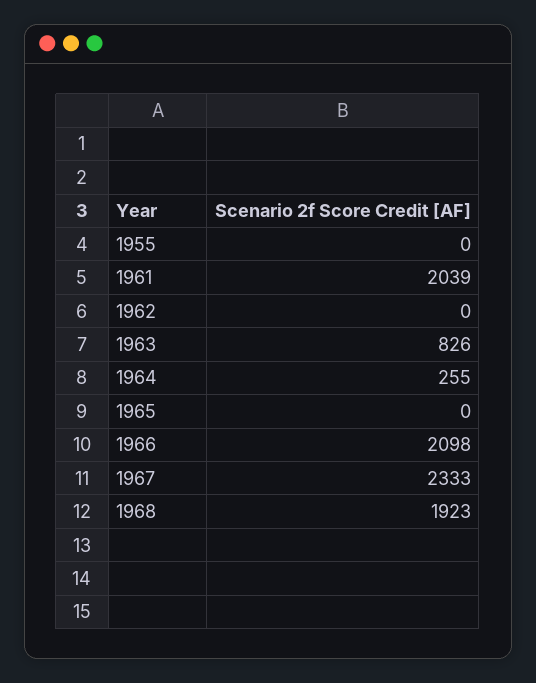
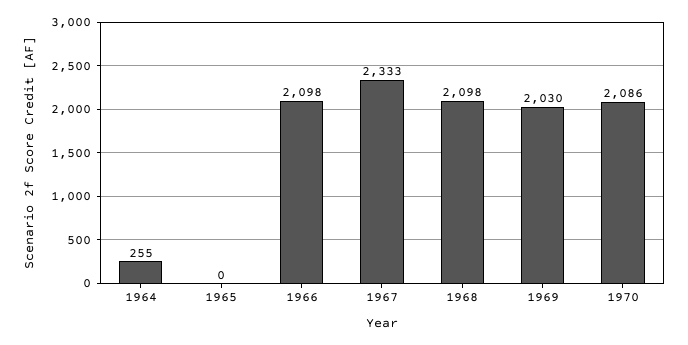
1955: 0 -> none
1961: 2039 -> none
1962: 0 -> none
1963: 826 -> none
1968: 1923 -> 2098
1969: none -> 2030
1970: none -> 2086

